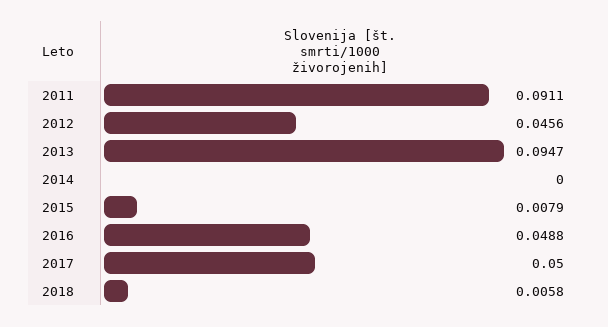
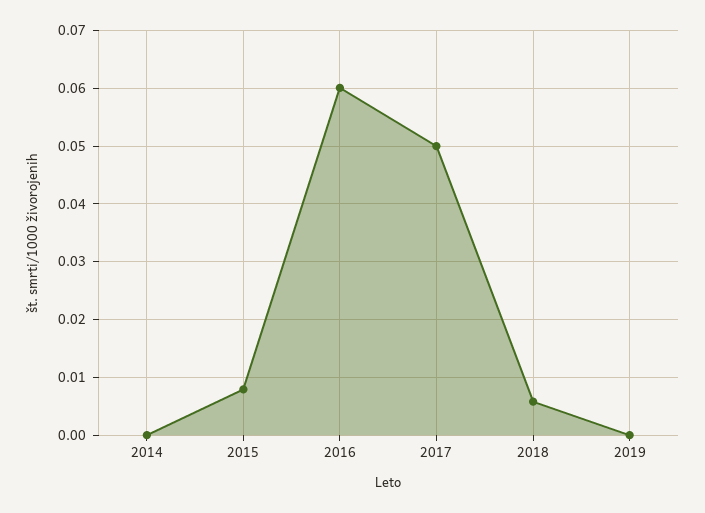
2011: 0.0911 -> none
2012: 0.0456 -> none
2013: 0.0947 -> none
2016: 0.0488 -> 0.06
2019: none -> 0

